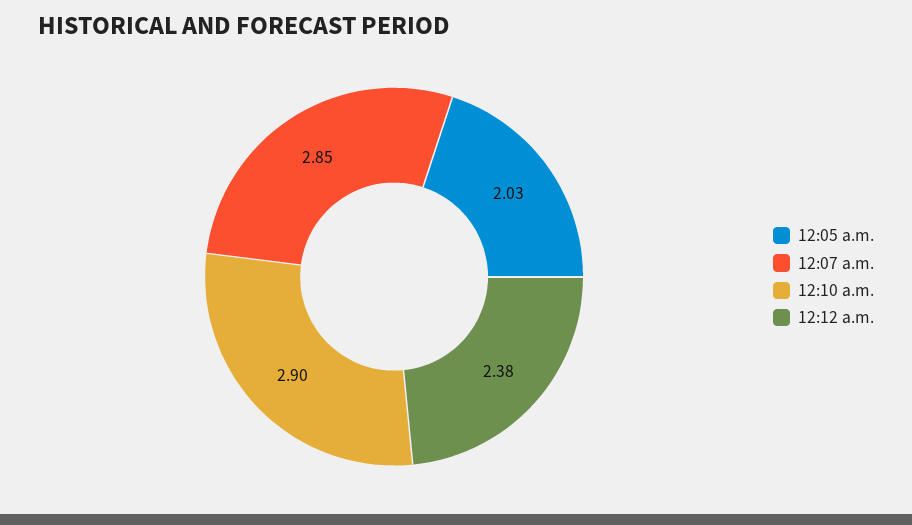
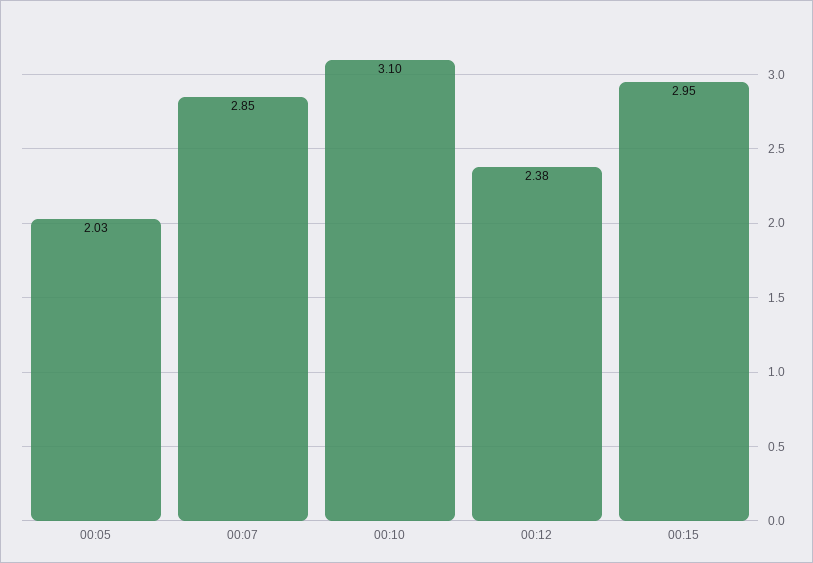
12:10 a.m.: 2.9 -> 3.1
00:15: none -> 2.95

